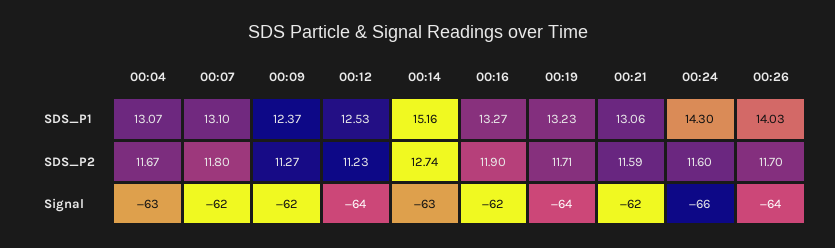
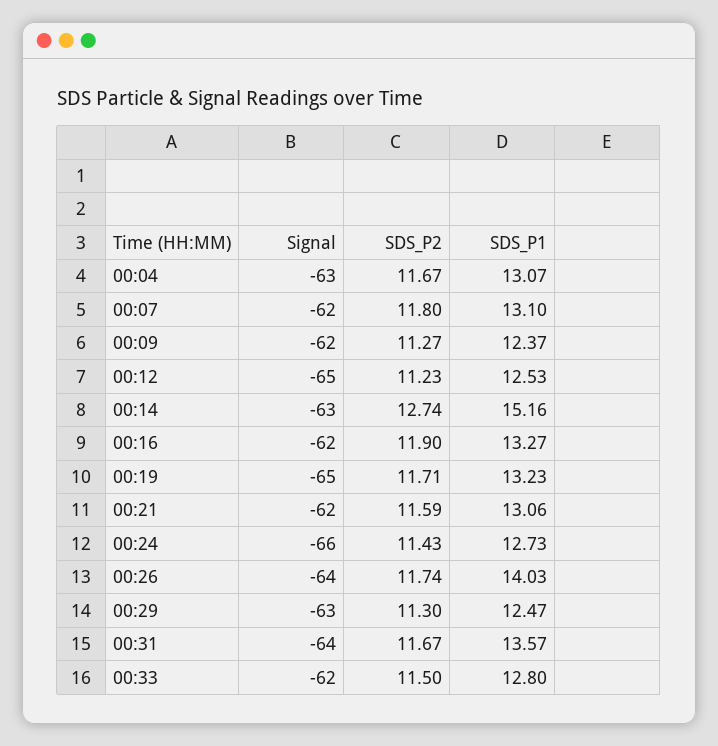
00:24, SDS_P1: 14.3 -> 12.73
00:24, SDS_P2: 11.6 -> 11.43
00:26, SDS_P2: 11.7 -> 11.74
00:12, Signal: -64 -> -65
00:19, Signal: -64 -> -65
00:29, Signal: none -> -63
00:29, SDS_P2: none -> 11.3
00:29, SDS_P1: none -> 12.47
00:31, Signal: none -> -64
00:31, SDS_P2: none -> 11.67
00:31, SDS_P1: none -> 13.57
00:33, Signal: none -> -62
00:33, SDS_P2: none -> 11.5
00:33, SDS_P1: none -> 12.8

